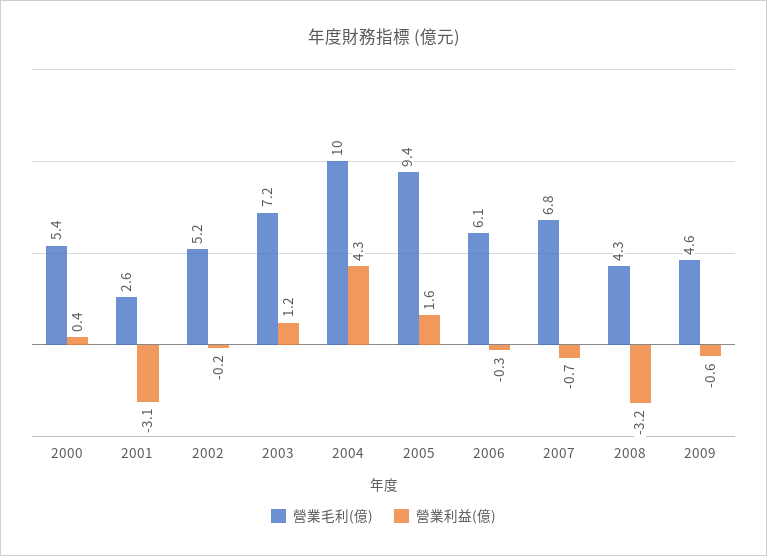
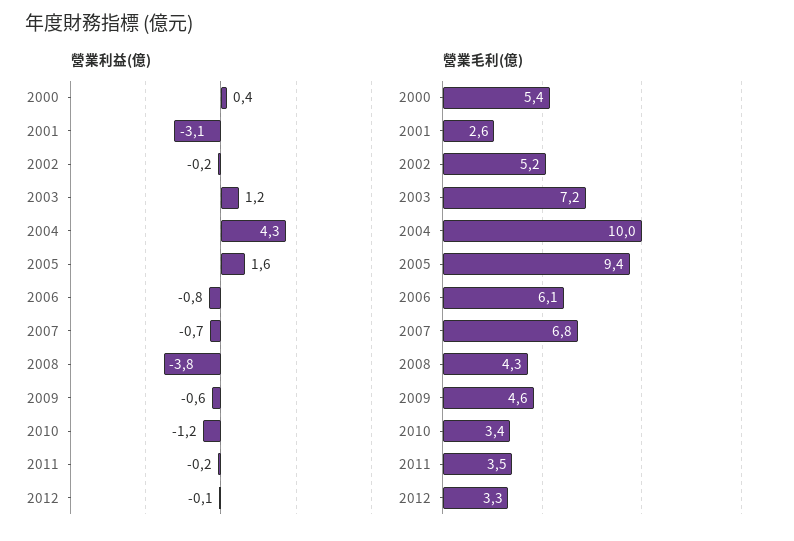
營業利益(億), 2006: -0.3 -> -0.8
營業利益(億), 2008: -3.2 -> -3.8
營業利益(億), 2010: none -> -1.2
營業利益(億), 2011: none -> -0.2
營業利益(億), 2012: none -> -0.1
營業毛利(億), 2010: none -> 3.4
營業毛利(億), 2011: none -> 3.5
營業毛利(億), 2012: none -> 3.3

